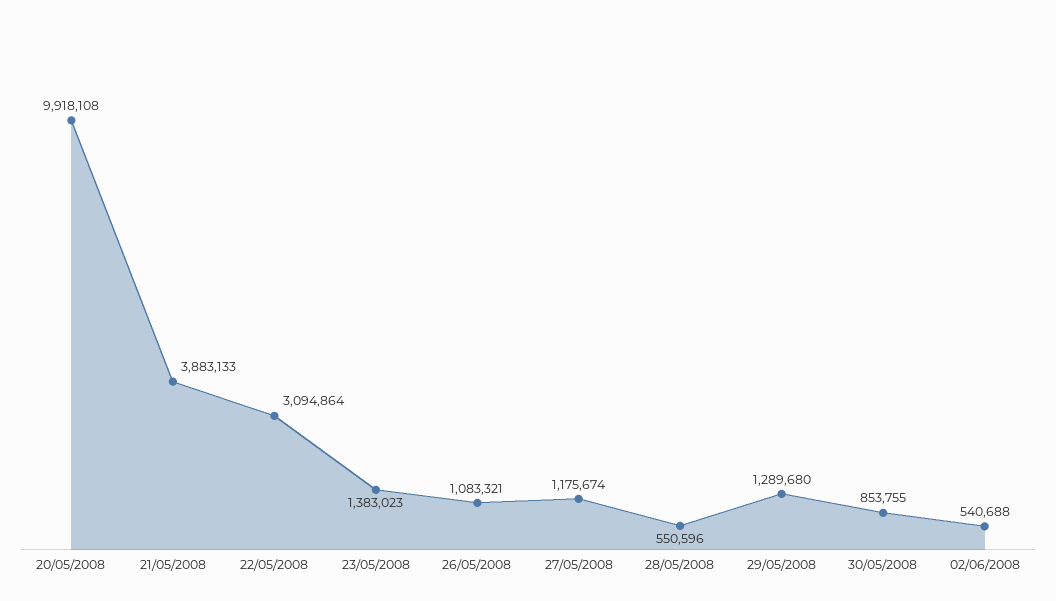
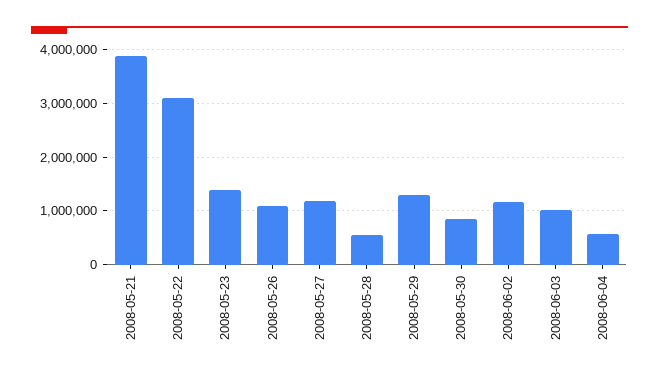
20/05/2008: 9918108 -> none
02/06/2008: 540688 -> 1200000
2008-06-03: none -> 1000000
2008-06-04: none -> 600000

